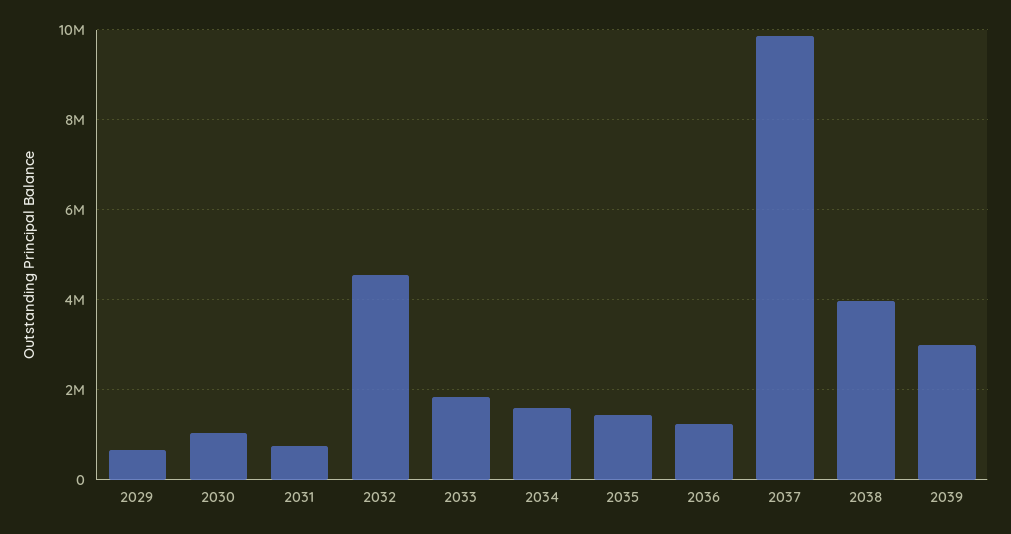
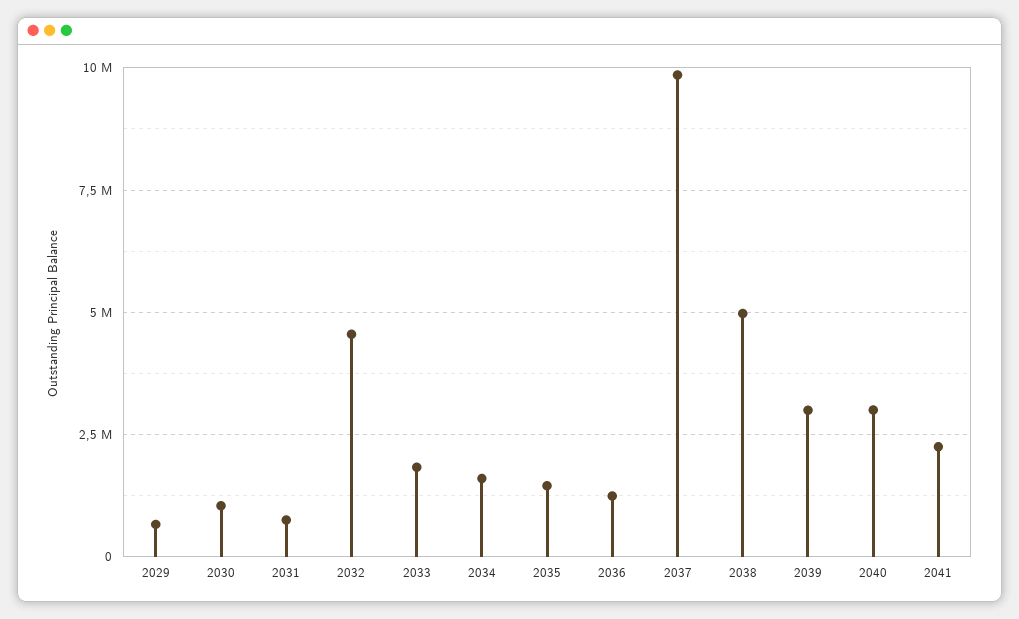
2038: 4000000 -> 5000000
2040: none -> 3000000
2041: none -> 2250000

